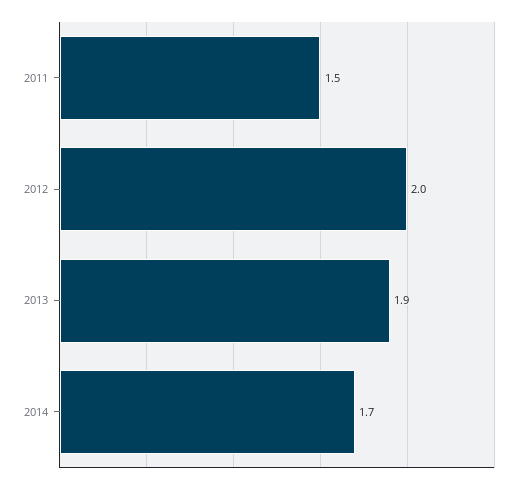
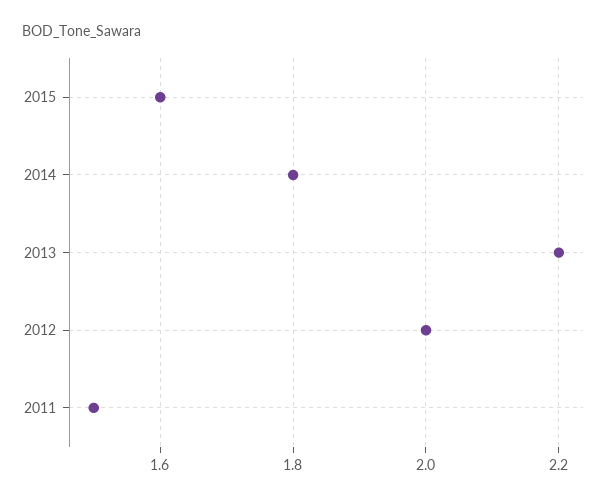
2013: 1.9 -> 2.2
2014: 1.7 -> 1.8
2015: none -> 1.6

